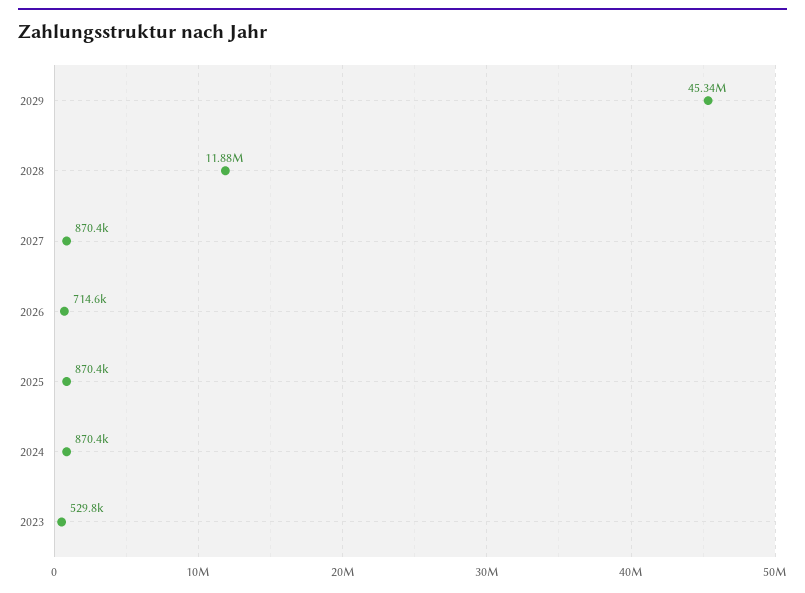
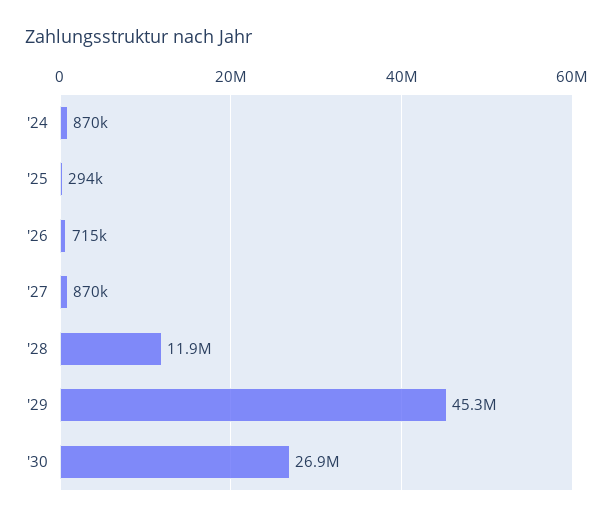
2025: 870400 -> 294000
2023: 529800 -> none
'30: none -> 26900000

